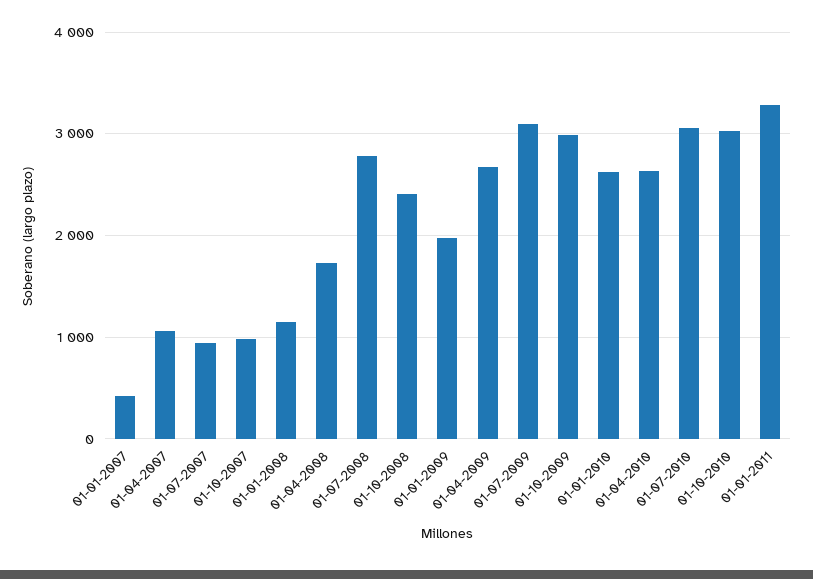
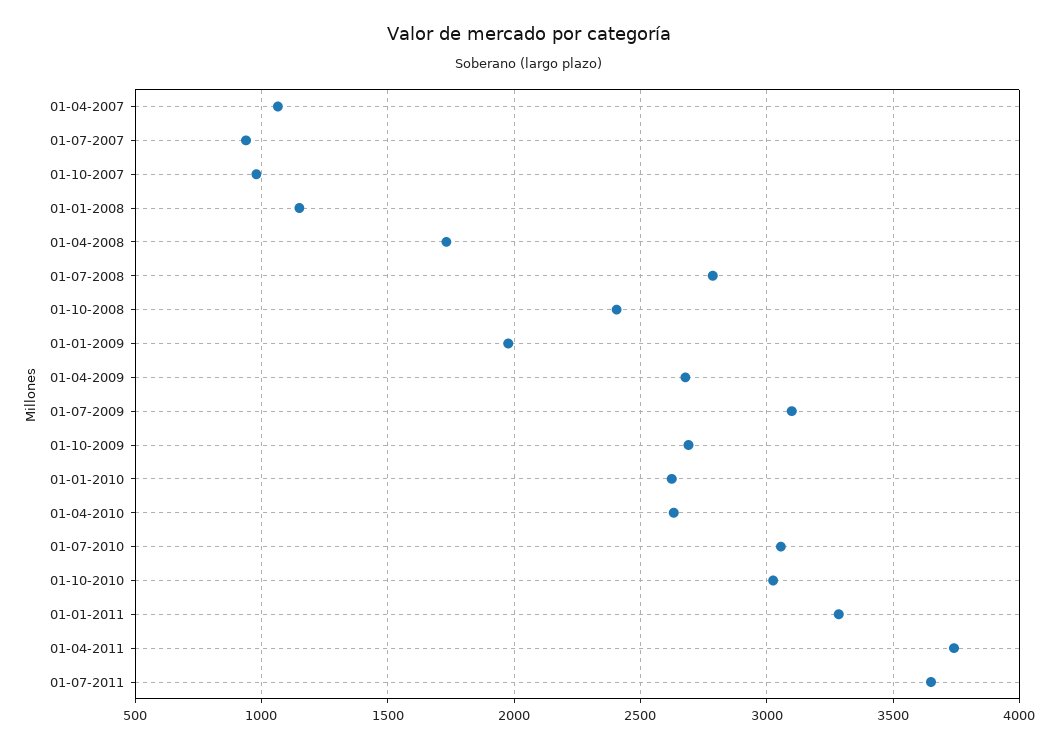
01-01-2007: 400 -> none
01-10-2009: 3000 -> 2700
01-04-2011: none -> 3750
01-07-2011: none -> 3650

